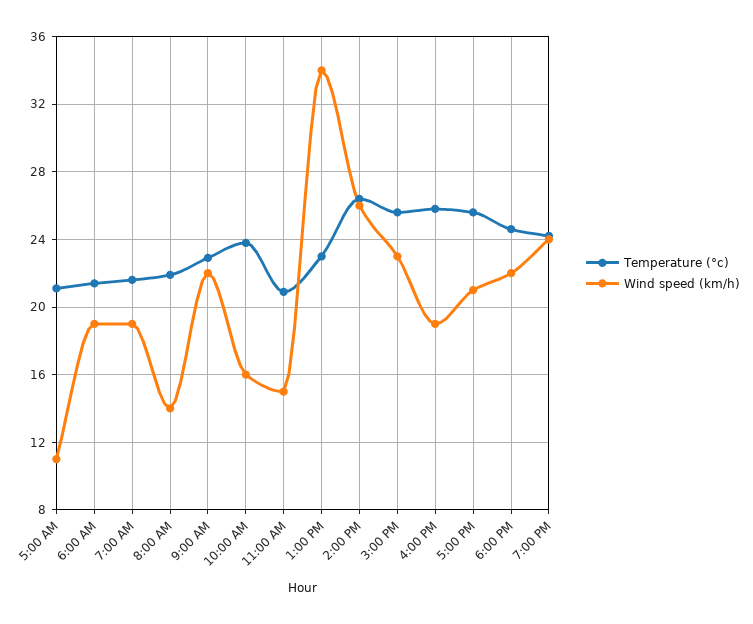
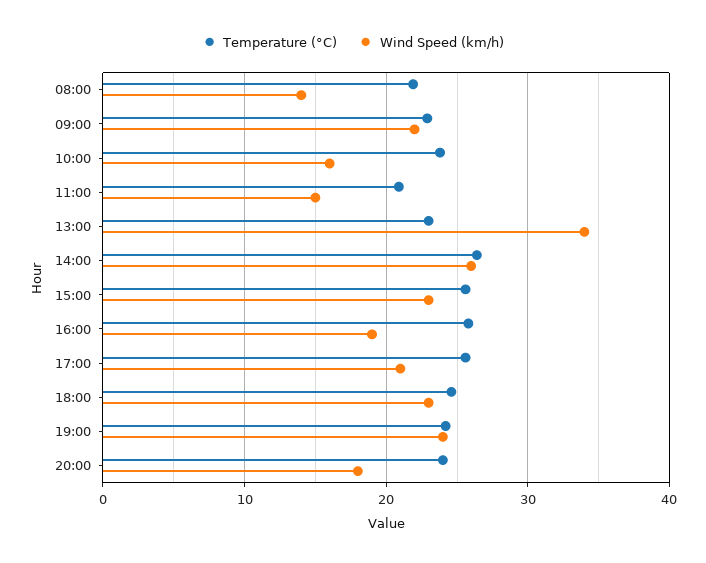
Temperature (°c), 5:00 AM: 21 -> none
Wind speed (km/h), 5:00 AM: 11 -> none
Temperature (°c), 6:00 AM: 21.5 -> none
Wind speed (km/h), 6:00 AM: 19 -> none
Temperature (°c), 7:00 AM: 21.5 -> none
Wind speed (km/h), 7:00 AM: 19 -> none
Wind speed (km/h), 6:00 PM: 22 -> 23
Temperature (°c), 20:00: none -> 24
Wind speed (km/h), 20:00: none -> 18

